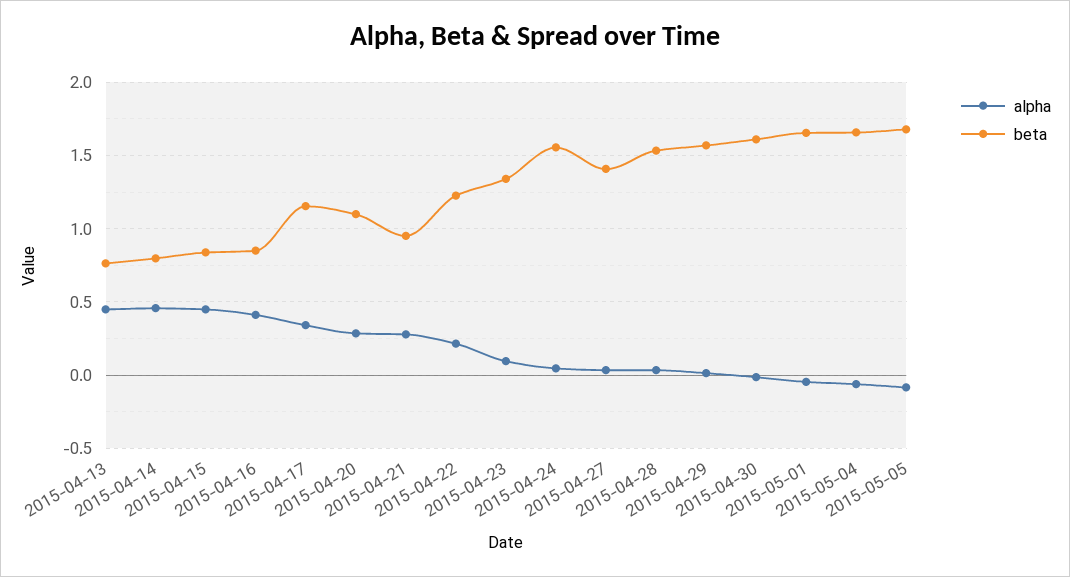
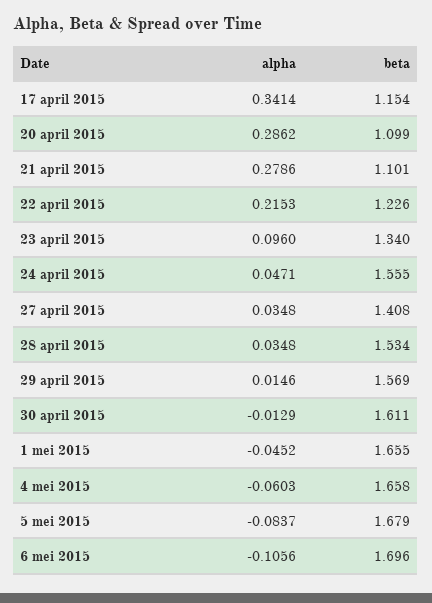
alpha, 2015-04-13: 0.45 -> none
beta, 2015-04-13: 0.75 -> none
alpha, 2015-04-14: 0.45 -> none
beta, 2015-04-14: 0.8 -> none
alpha, 2015-04-15: 0.45 -> none
beta, 2015-04-15: 0.85 -> none
alpha, 2015-04-16: 0.4 -> none
beta, 2015-04-16: 0.85 -> none
beta, 2015-04-21: 0.95 -> 1.101
alpha, 6 mei 2015: none -> -0.1056
beta, 6 mei 2015: none -> 1.696

